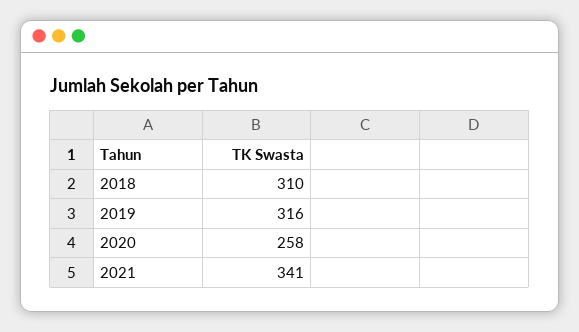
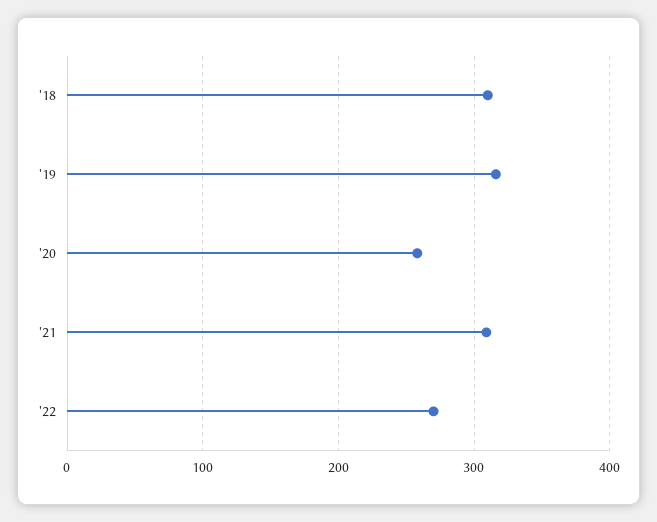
2021: 341 -> 310
'22: none -> 270

